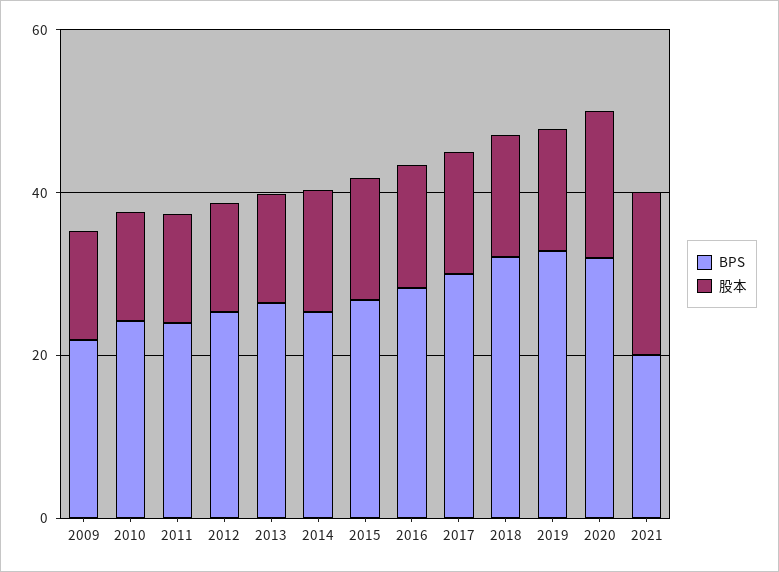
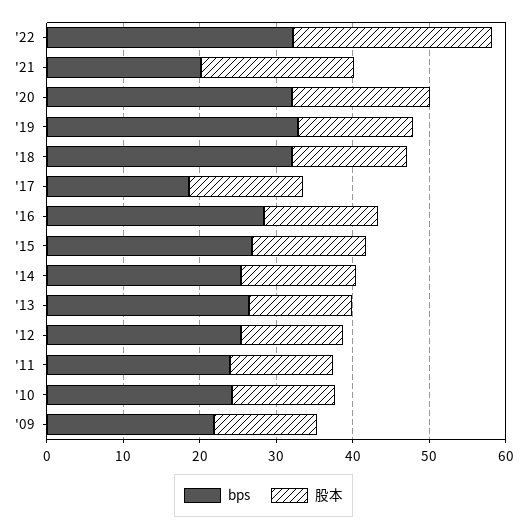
BPS, 2017: 30 -> 18
BPS, '22: none -> 32
股本, '22: none -> 26

